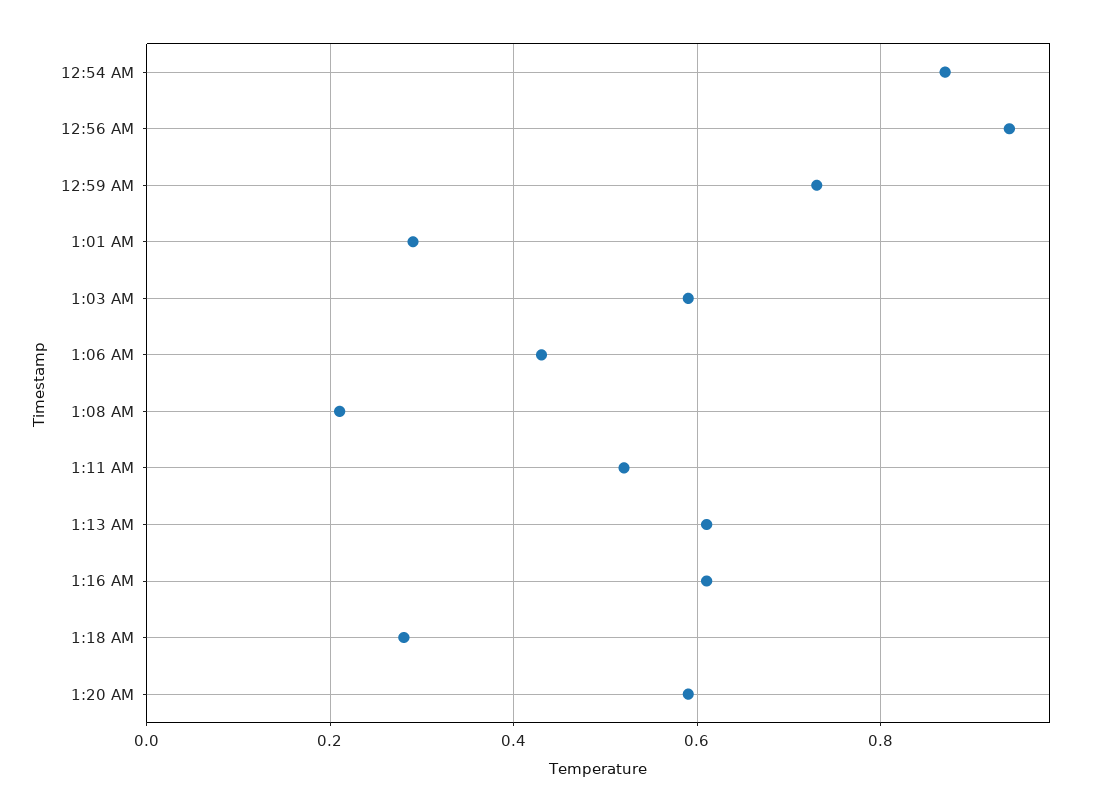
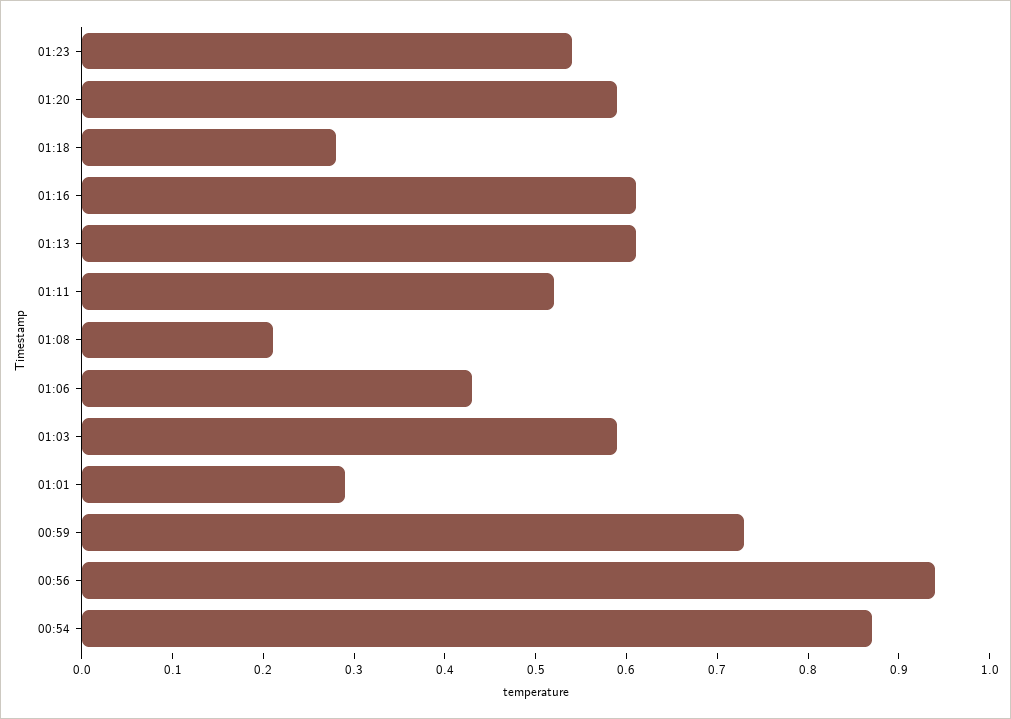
01:23: none -> 0.54

